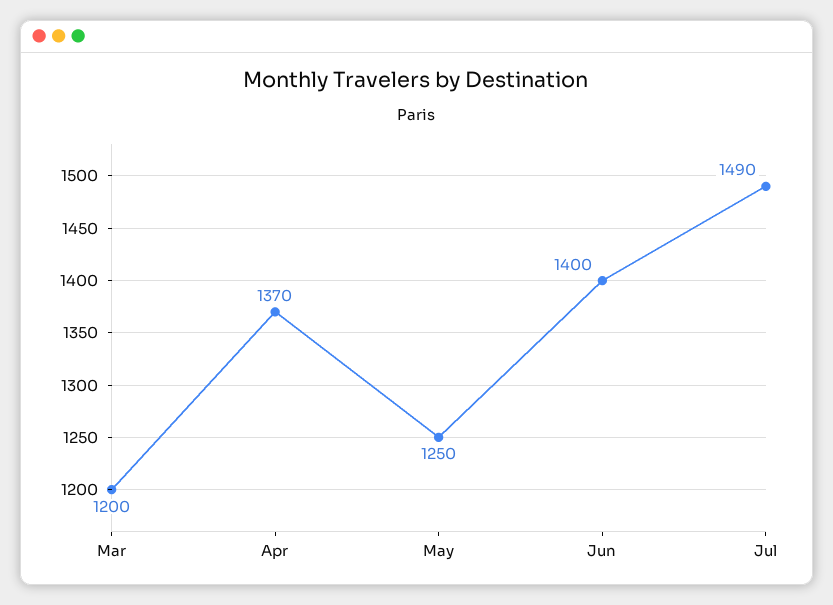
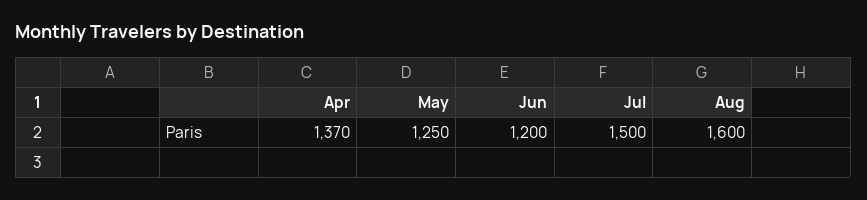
Mar: 1200 -> none
Jun: 1400 -> 1200
Jul: 1490 -> 1500
Aug: none -> 1600

